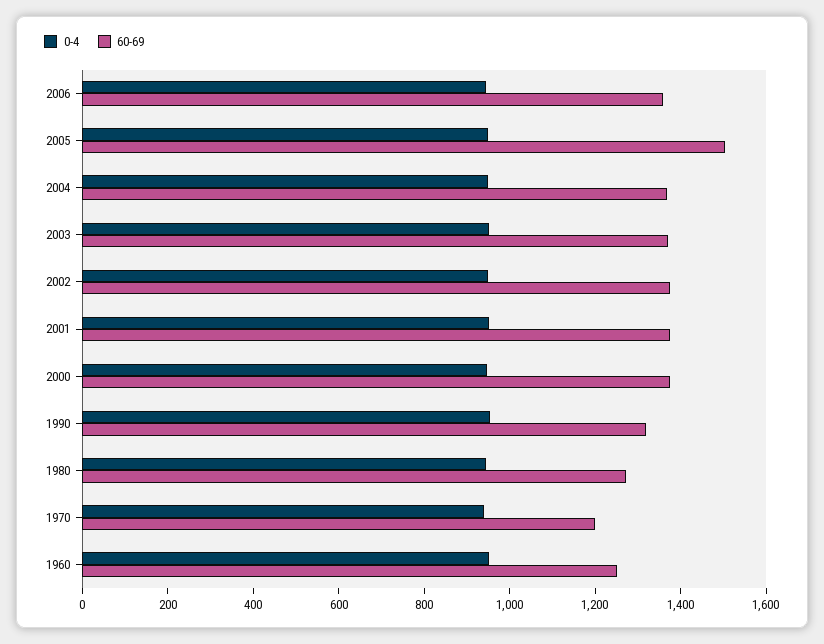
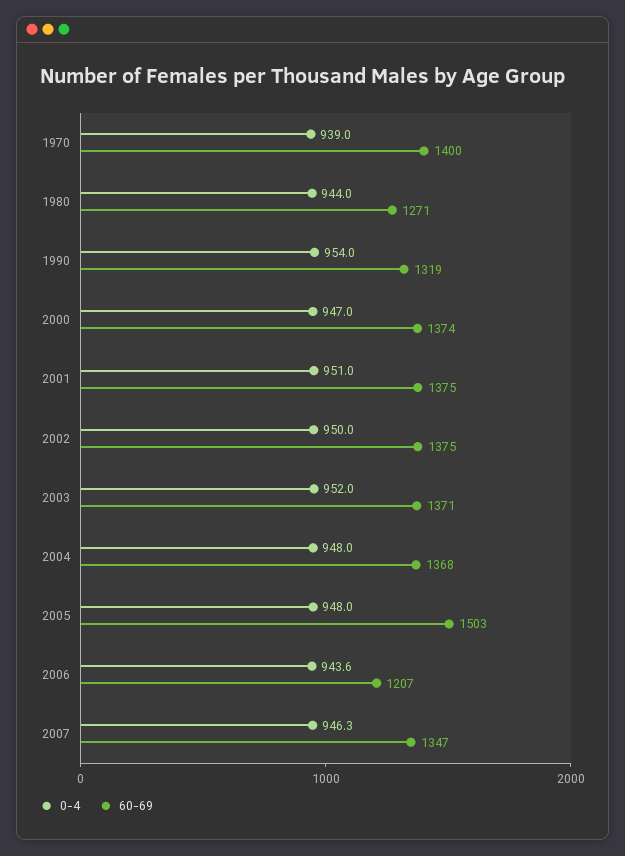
60-69, 2006: 1350 -> 1207
60-69, 1970: 1200 -> 1400
0-4, 1960: 950 -> none
60-69, 1960: 1250 -> none
0-4, 2007: none -> 946.3
60-69, 2007: none -> 1347

